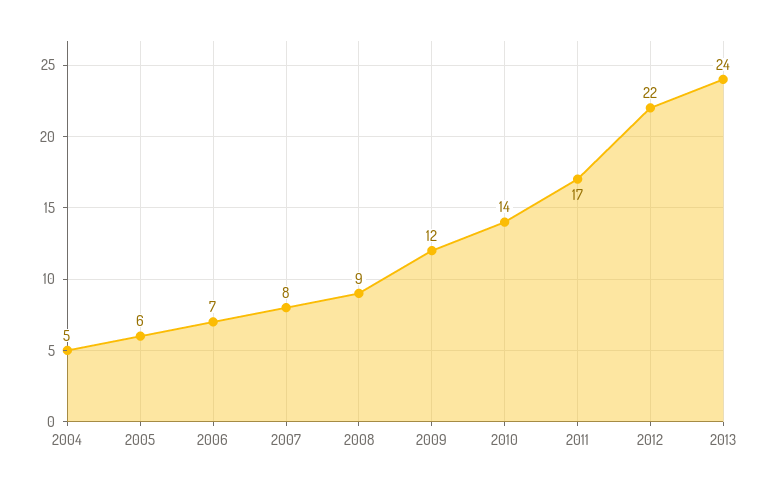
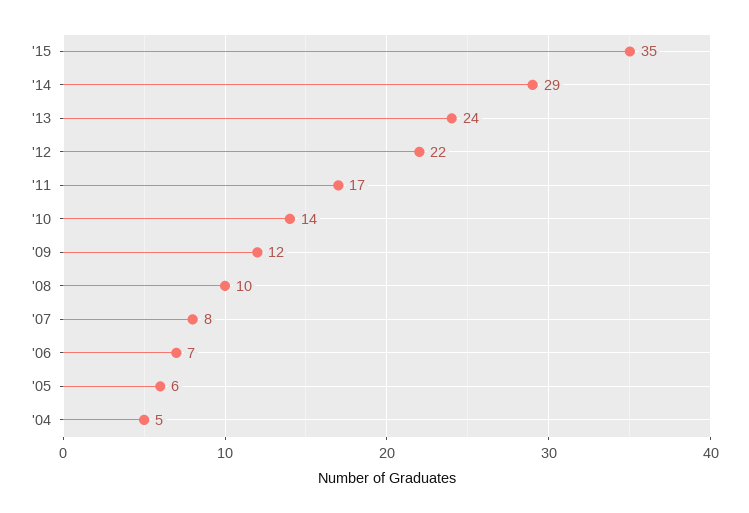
2008: 9 -> 10
'15: none -> 35
'14: none -> 29

